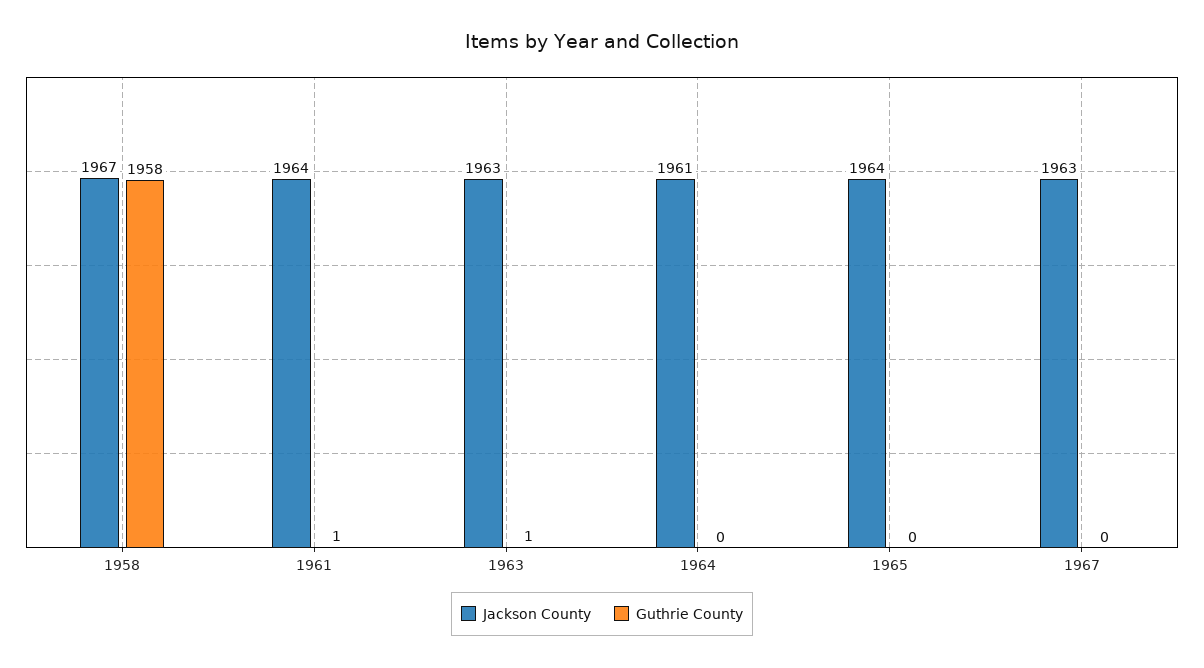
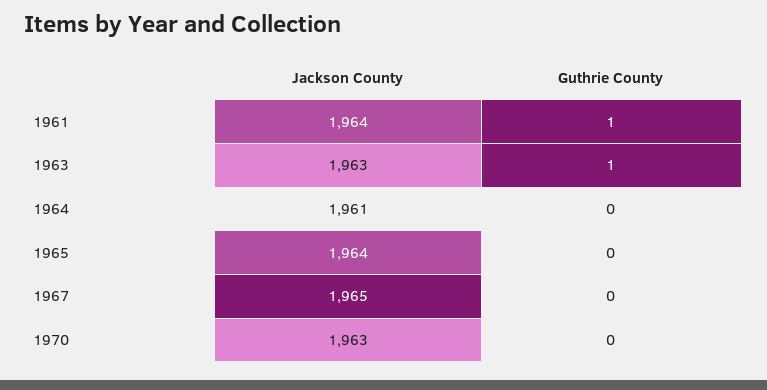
Jackson County, 1958: 1967 -> none
Guthrie County, 1958: 1958 -> none
Jackson County, 1967: 1963 -> 1965
Jackson County, 1970: none -> 1963
Guthrie County, 1970: none -> 0

